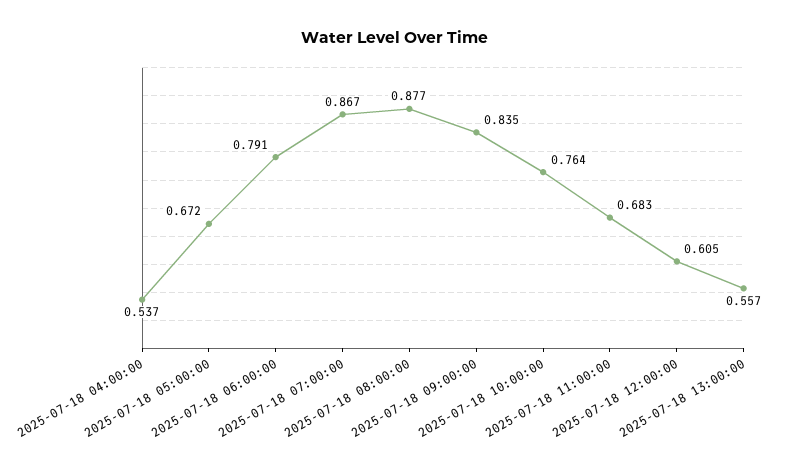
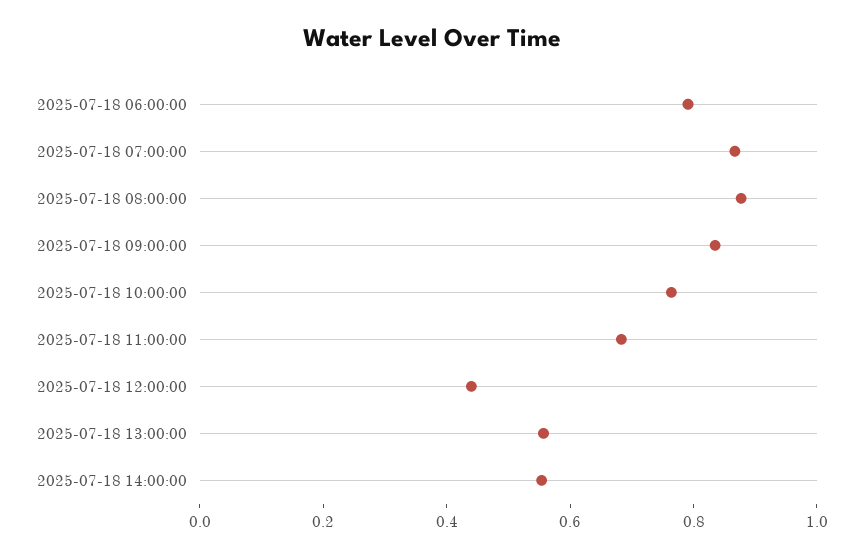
2025-07-18 04:00:00: 0.537 -> none
2025-07-18 05:00:00: 0.672 -> none
2025-07-18 12:00:00: 0.605 -> 0.45
2025-07-18 14:00:00: none -> 0.55

